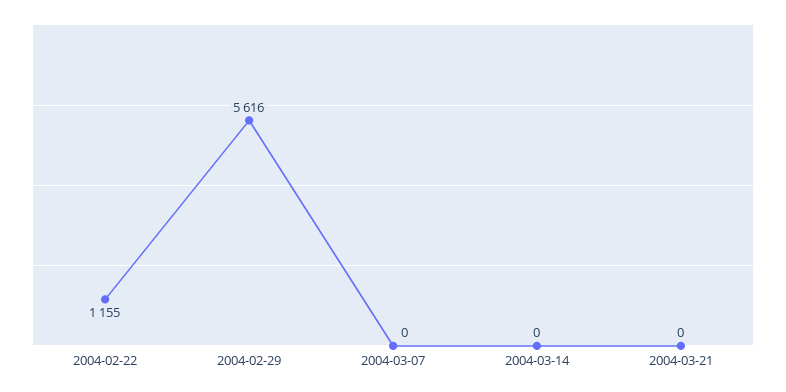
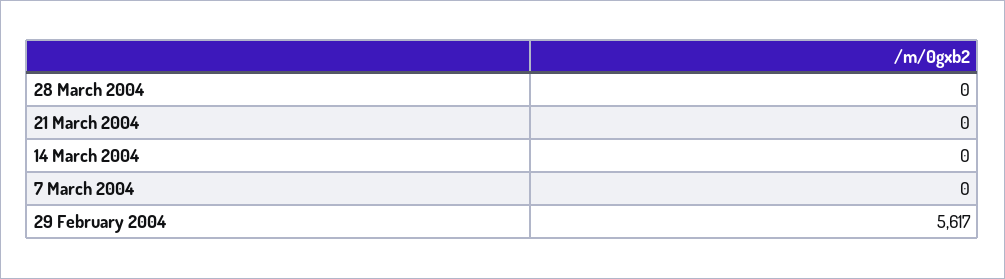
2004-02-22: 1155 -> none
2004-02-29: 5616 -> 5617
28 March 2004: none -> 0

